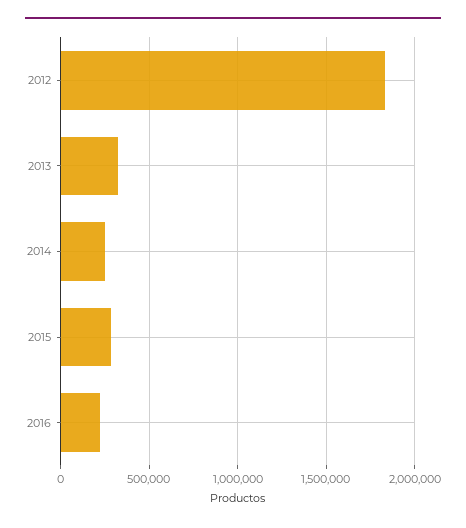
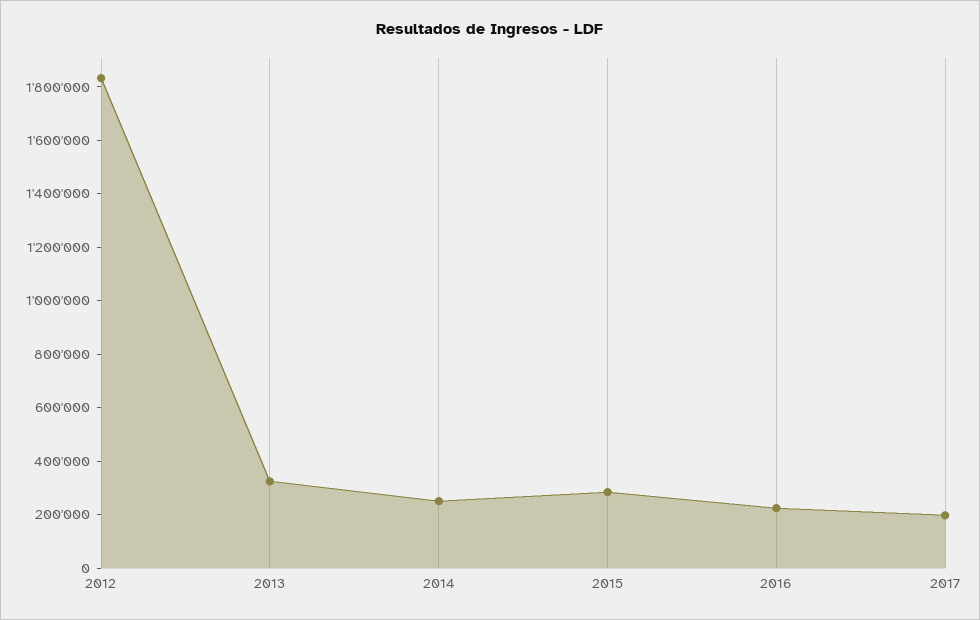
2017: none -> 200000

